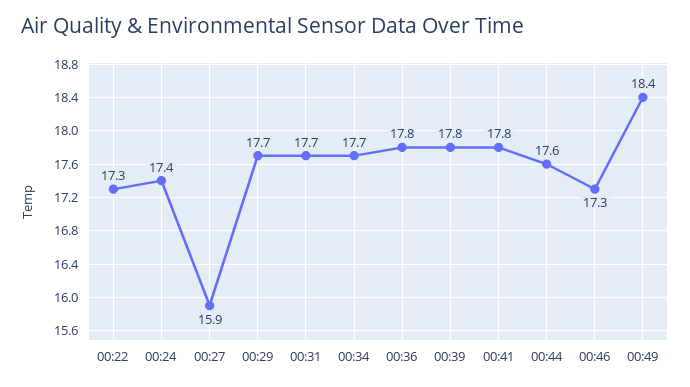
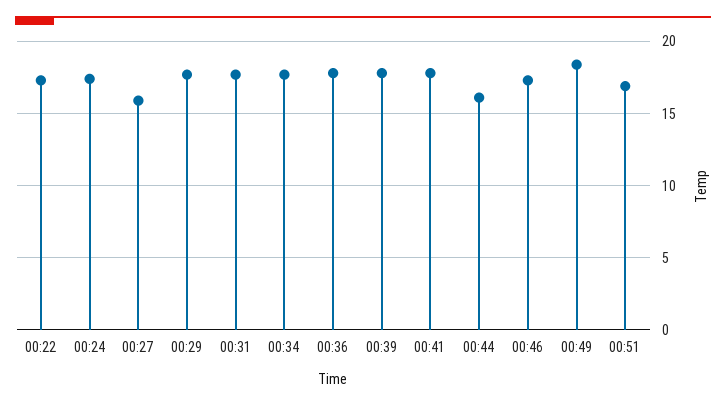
00:44: 17.6 -> 16
00:51: none -> 17

